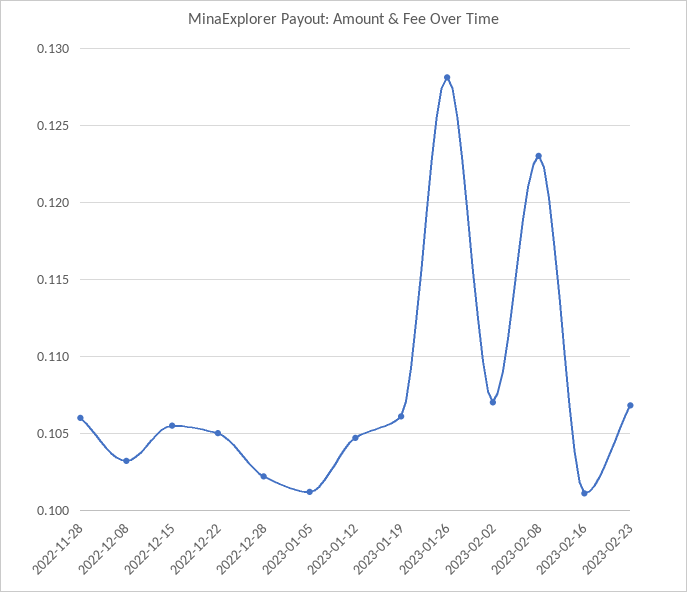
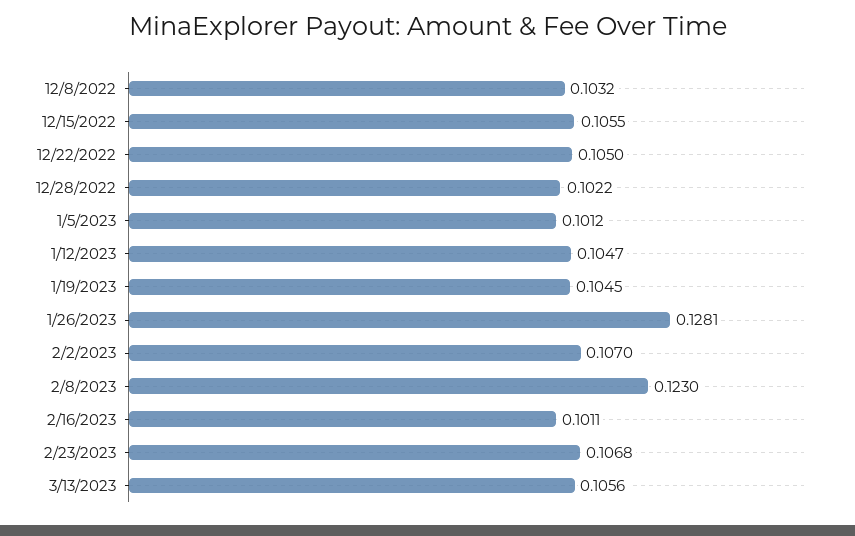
2022-11-28: 0.106 -> none
2023-01-19: 0.106 -> 0.1045
3/13/2023: none -> 0.1056

